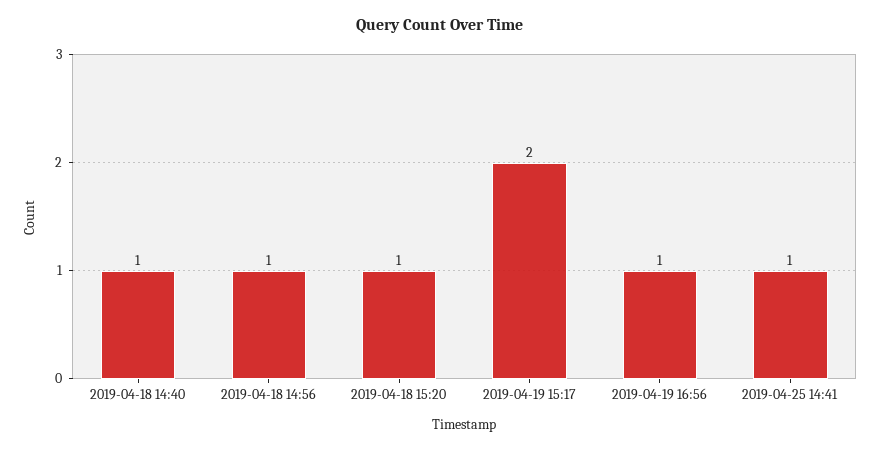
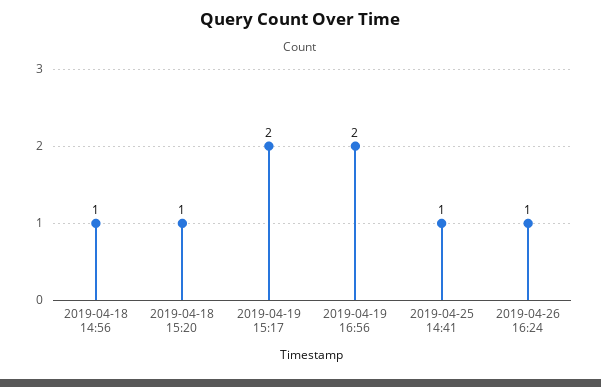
2019-04-18 14:40: 1 -> none
2019-04-19 16:56: 1 -> 2
2019-04-26 16:24: none -> 1

